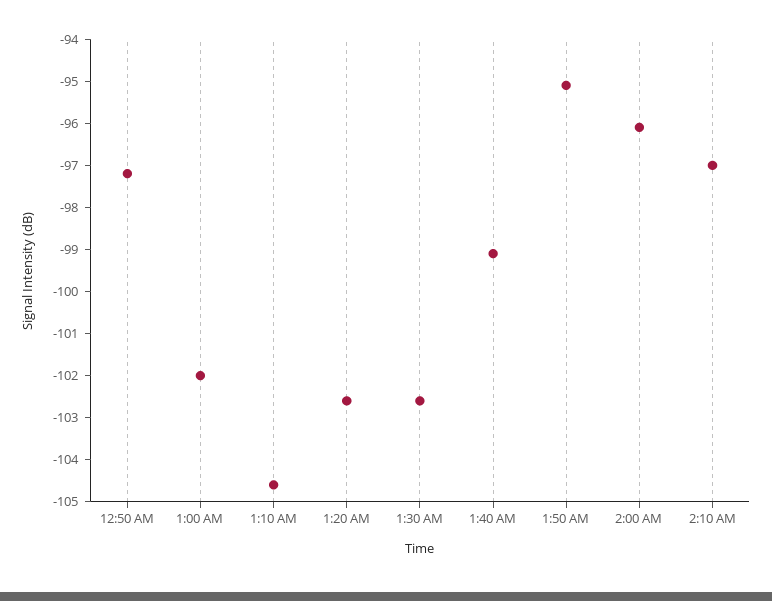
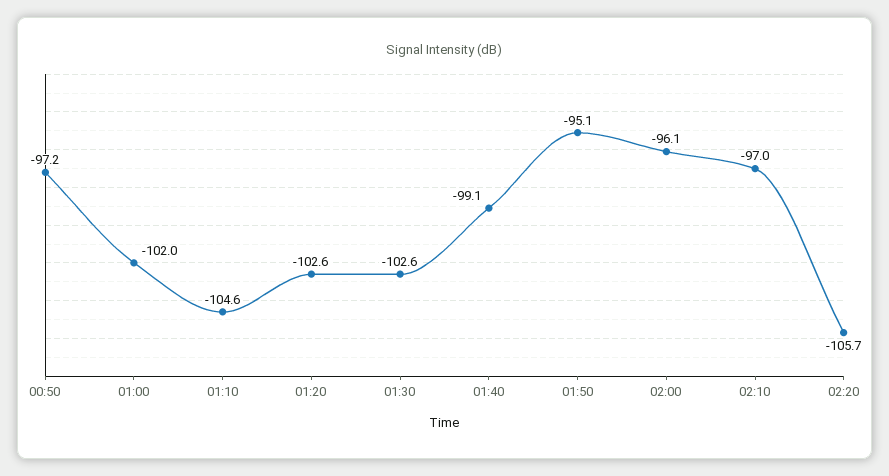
02:20: none -> -105.7

